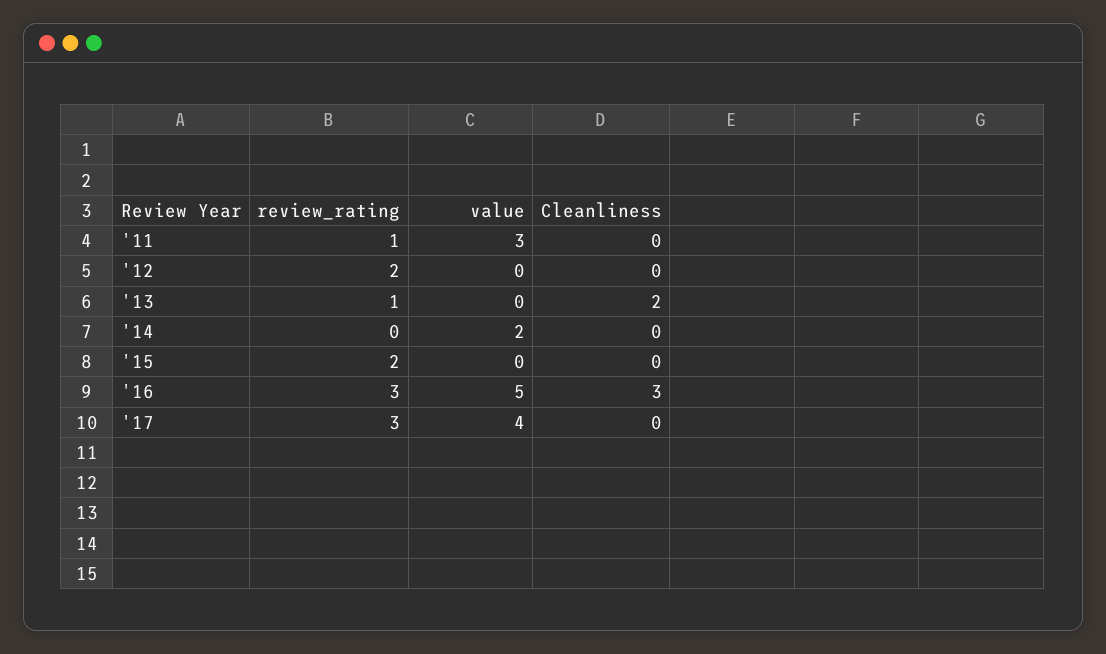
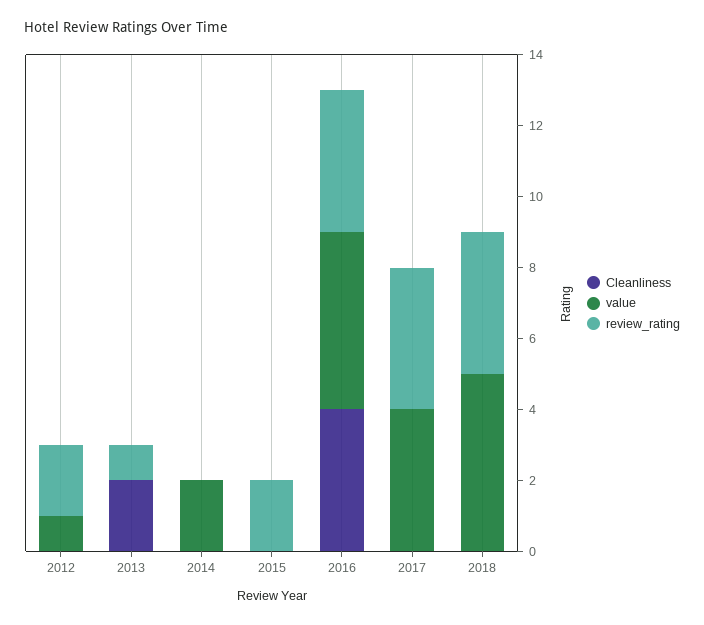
review_rating, '11: 1 -> none
value, '11: 3 -> none
Cleanliness, '11: 0 -> none
value, '12: 0 -> 1
review_rating, '16: 3 -> 4
Cleanliness, '16: 3 -> 4
review_rating, '17: 3 -> 4
Cleanliness, 2018: none -> 0
value, 2018: none -> 5
review_rating, 2018: none -> 4

